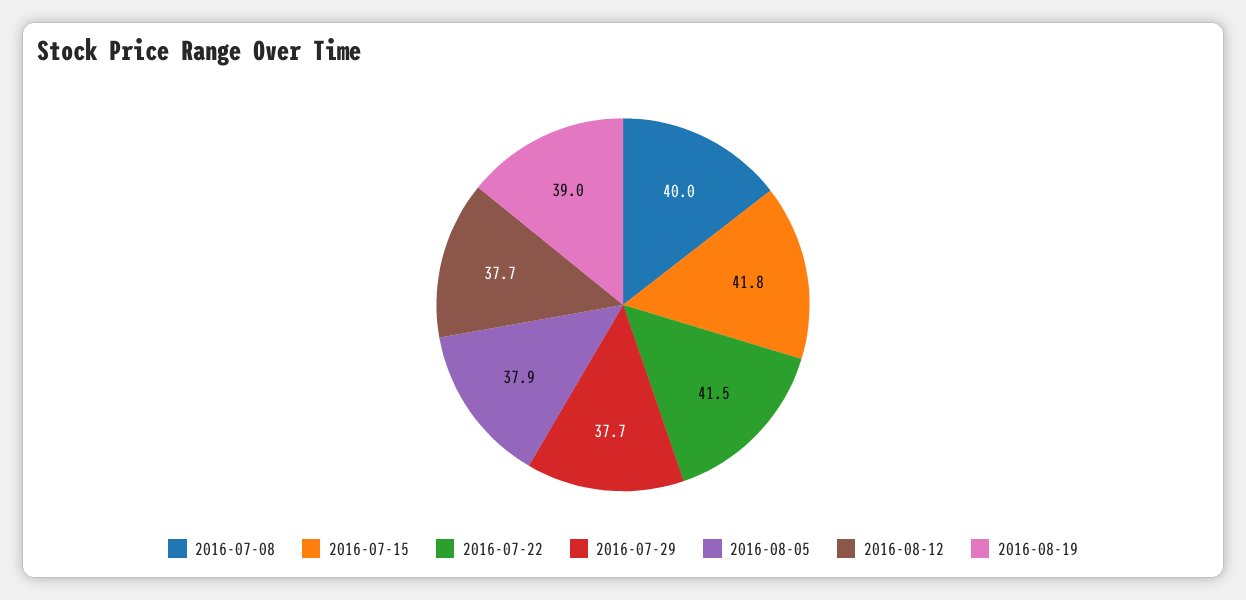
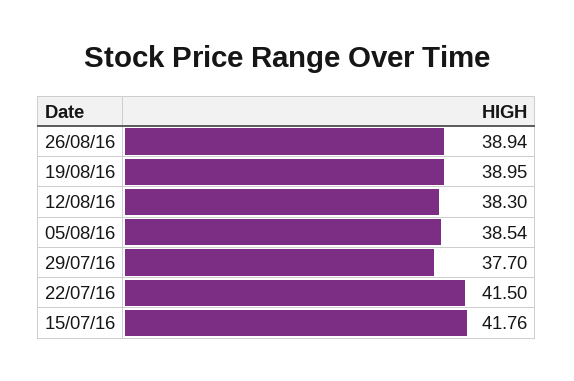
2016-07-08: 40 -> none
2016-08-05: 37.9 -> 38.54
2016-08-12: 37.7 -> 38.3
26/08/16: none -> 38.94

